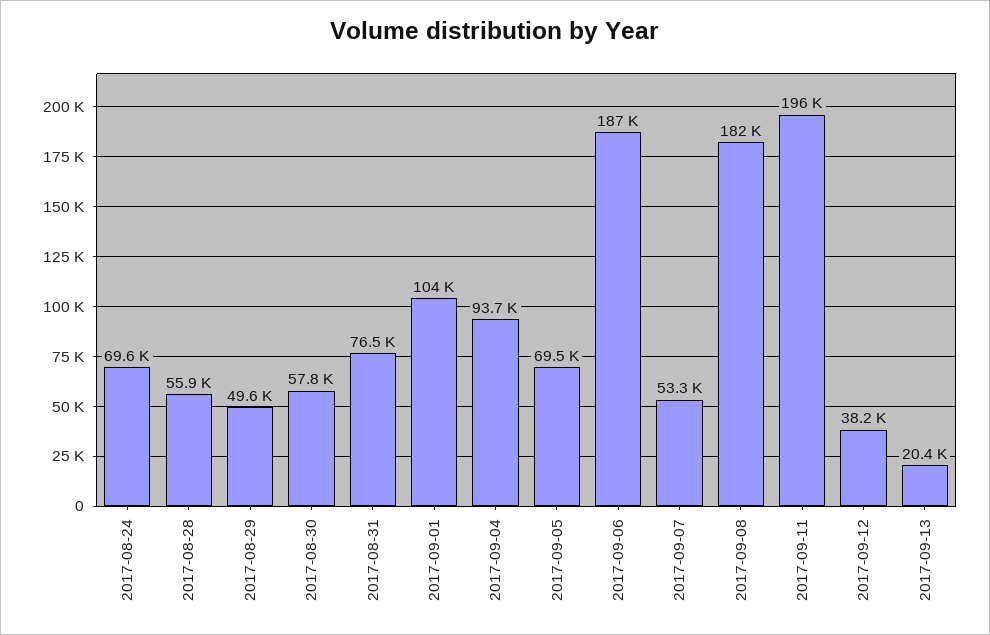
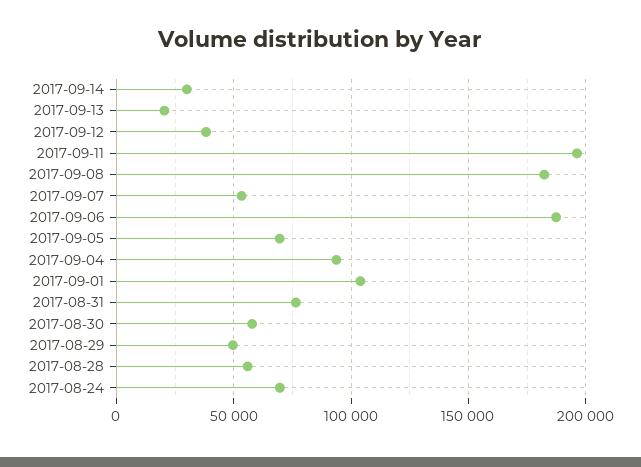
2017-09-14: none -> 30000

